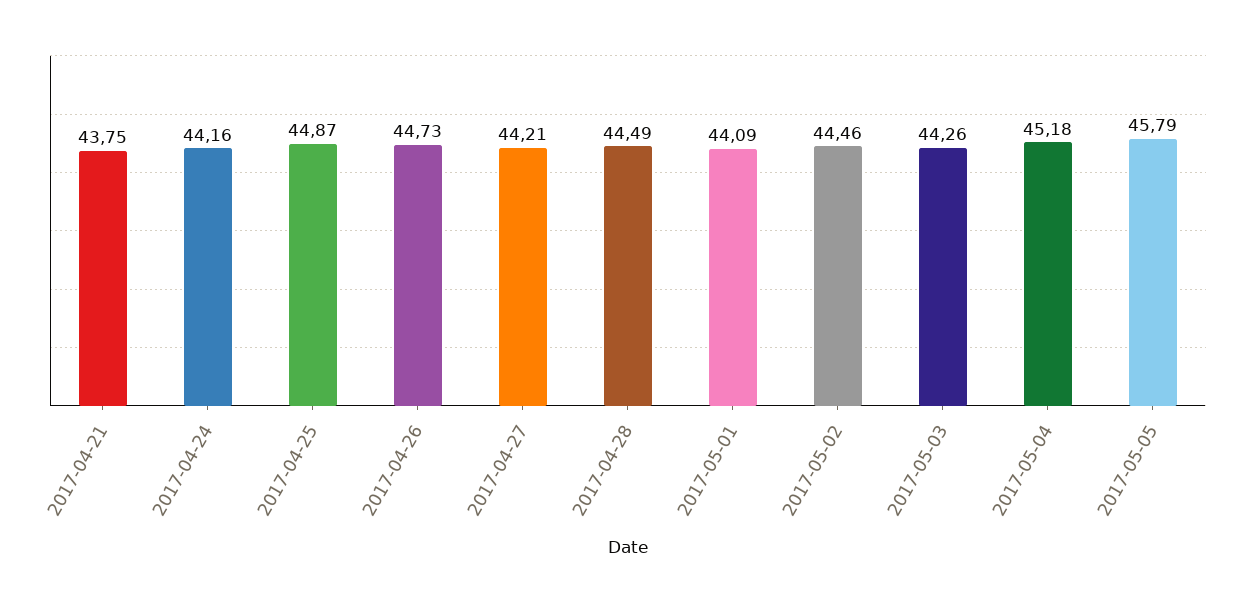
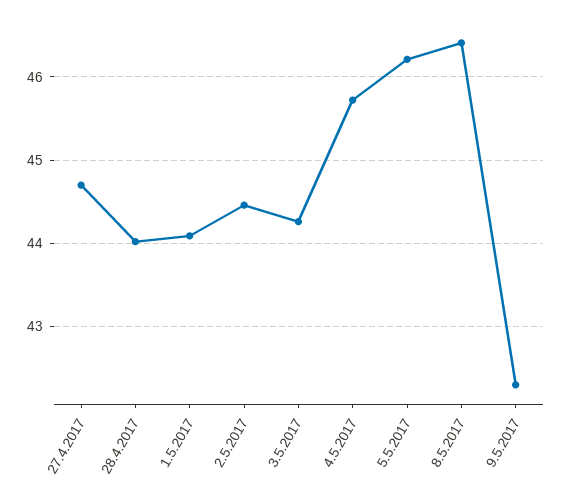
2017-04-21: 43.75 -> none
2017-04-24: 44.16 -> none
2017-04-25: 44.87 -> none
2017-04-26: 44.73 -> none
2017-04-27: 44.21 -> 44.7
2017-04-28: 44.49 -> 44
2017-05-04: 45.18 -> 45.7
2017-05-05: 45.79 -> 46.2
8.5.2017: none -> 46.4
9.5.2017: none -> 42.3

